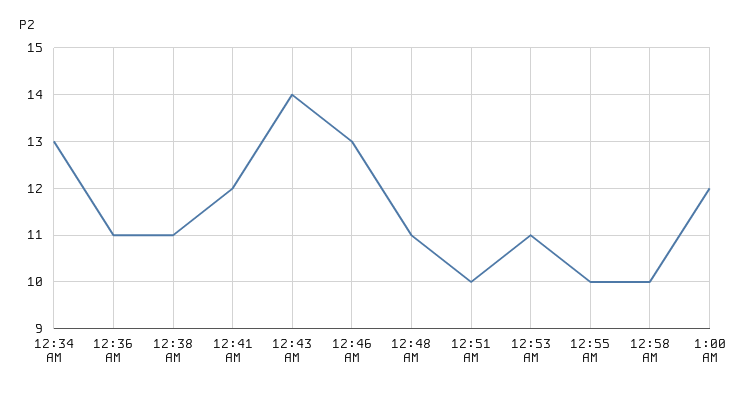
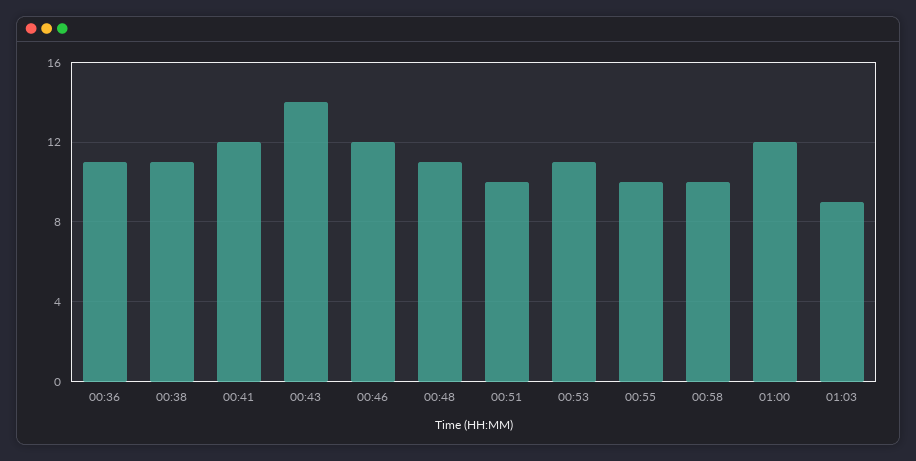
12:34 AM: 13 -> none
12:46 AM: 13 -> 12
01:03: none -> 9

